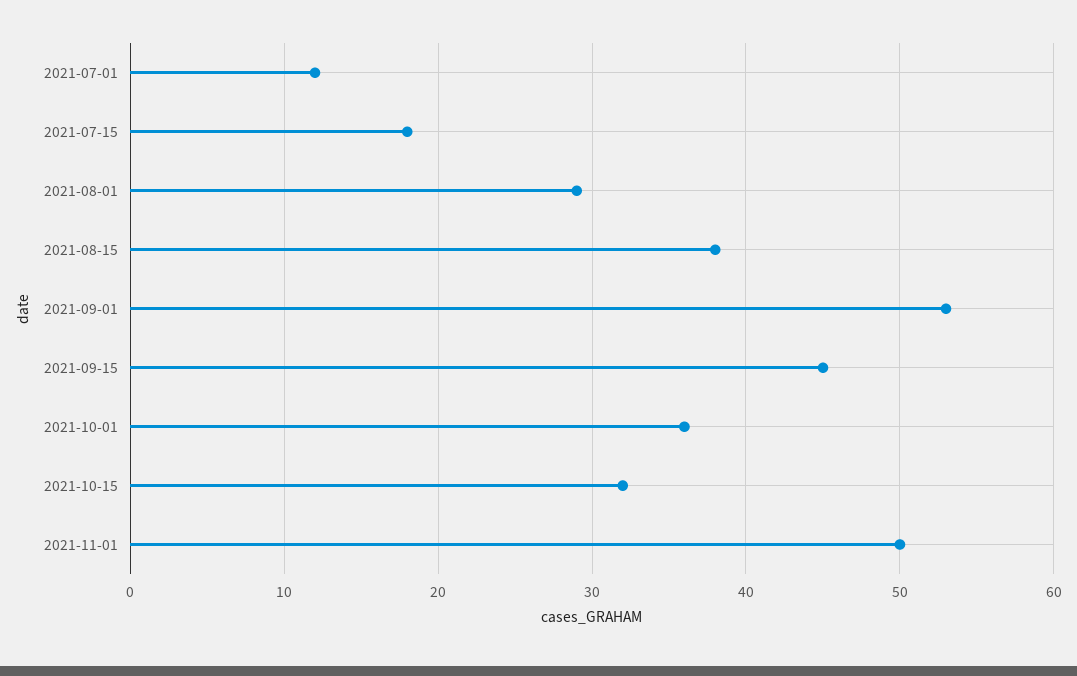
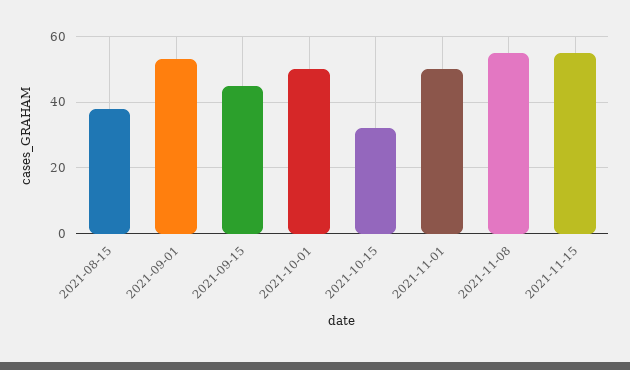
2021-07-01: 12 -> none
2021-07-15: 18 -> none
2021-08-01: 29 -> none
2021-10-01: 36 -> 50
2021-11-08: none -> 55
2021-11-15: none -> 55

